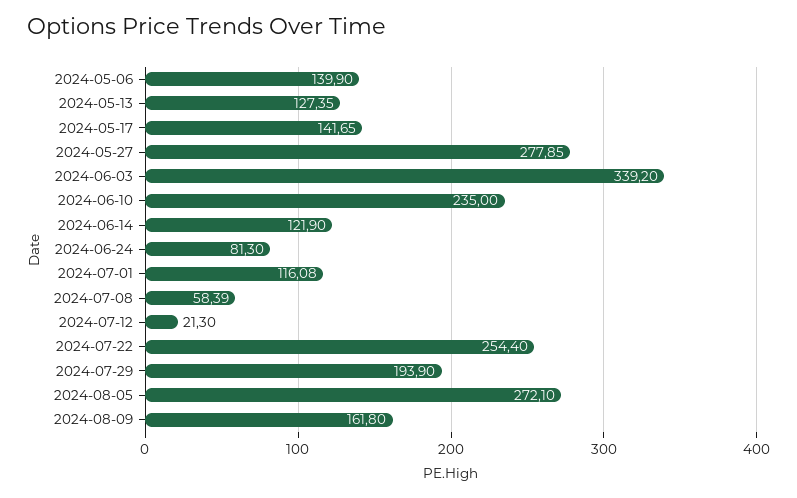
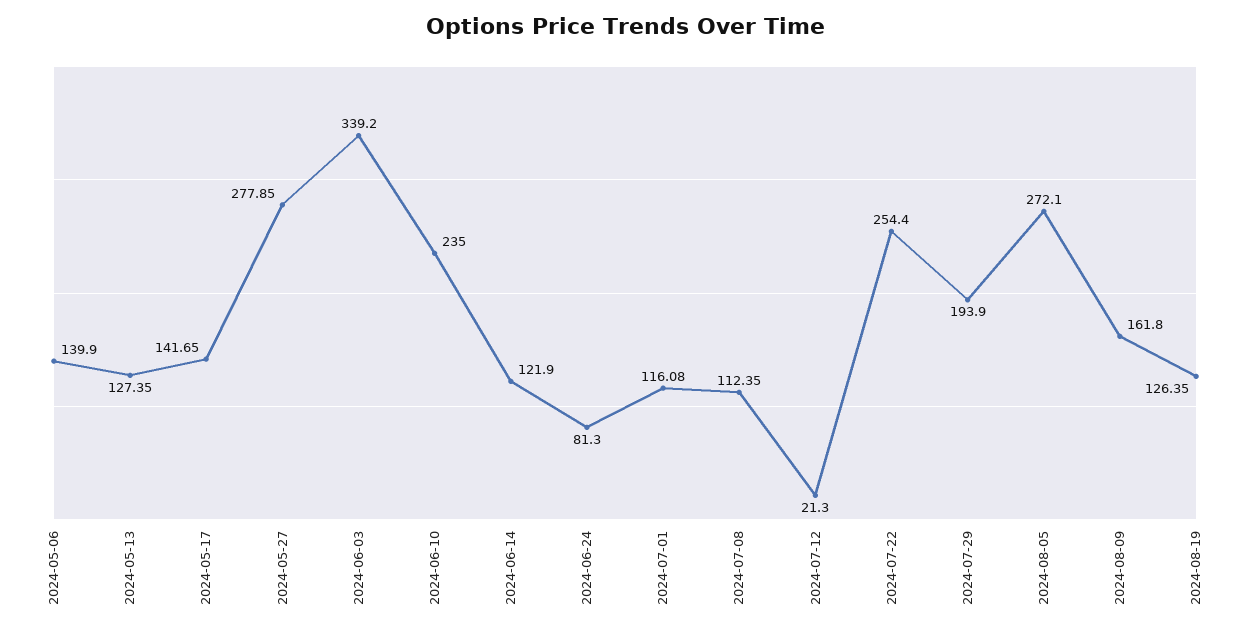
2024-07-08: 58.39 -> 112.35
2024-08-19: none -> 126.35

